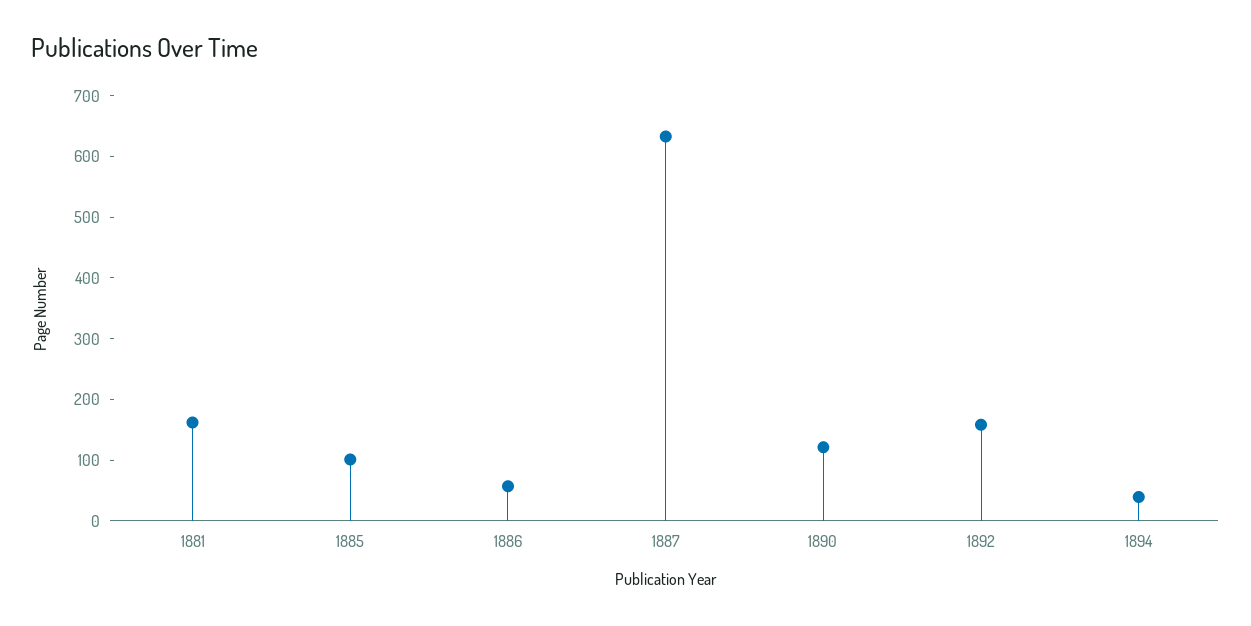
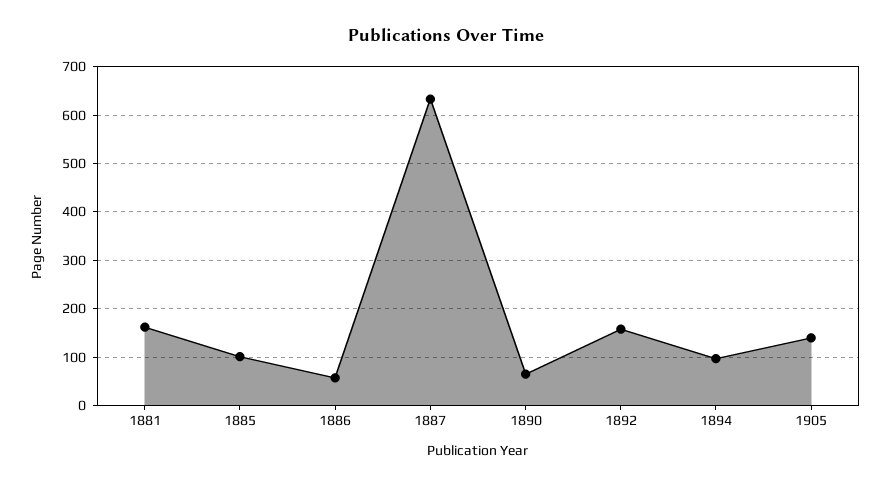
1890: 120 -> 60
1894: 40 -> 100
1905: none -> 140

